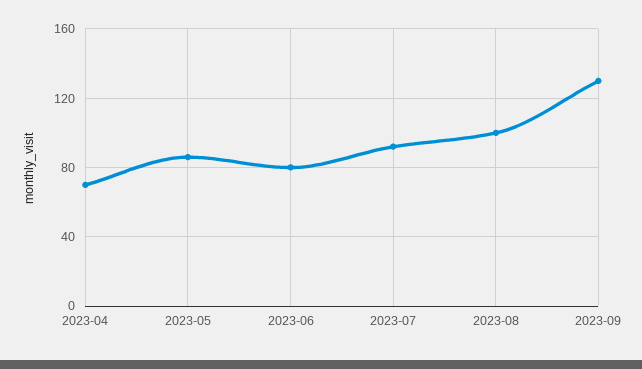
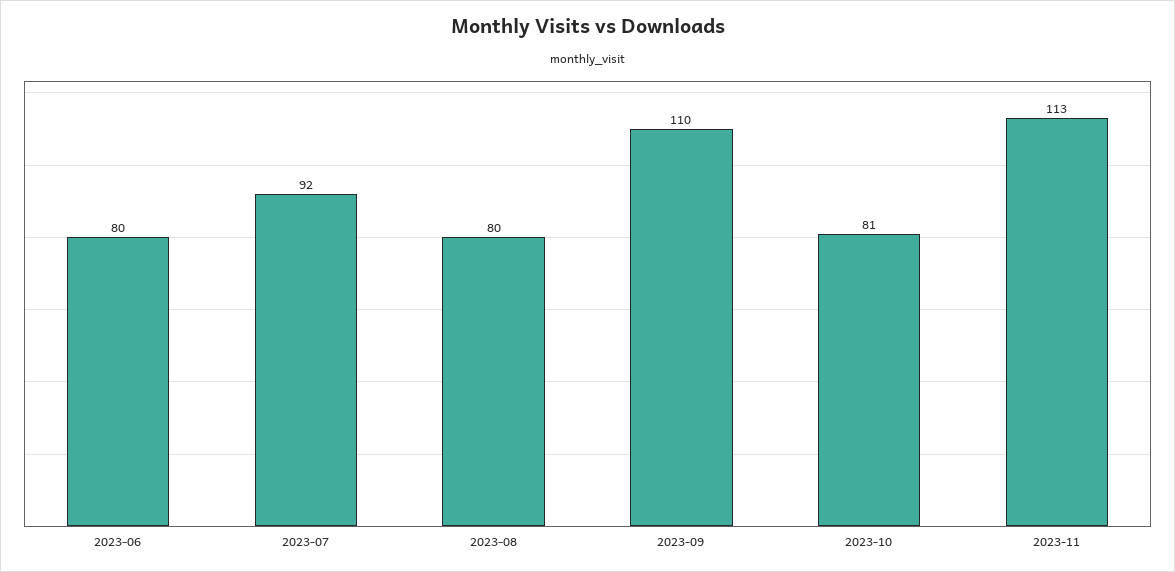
2023-04: 70 -> none
2023-05: 85 -> none
2023-08: 100 -> 80
2023-09: 130 -> 110
2023-10: none -> 81
2023-11: none -> 113

